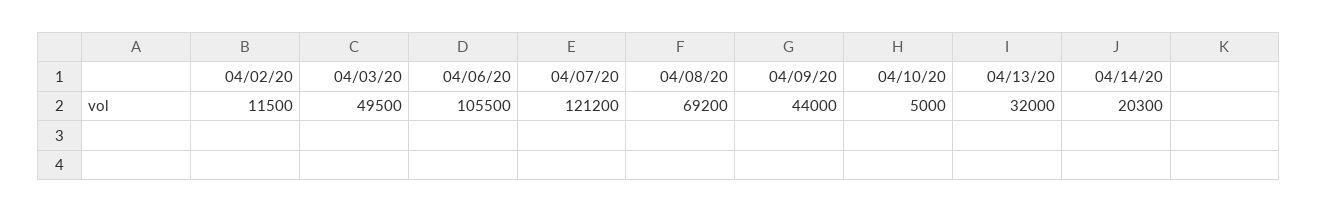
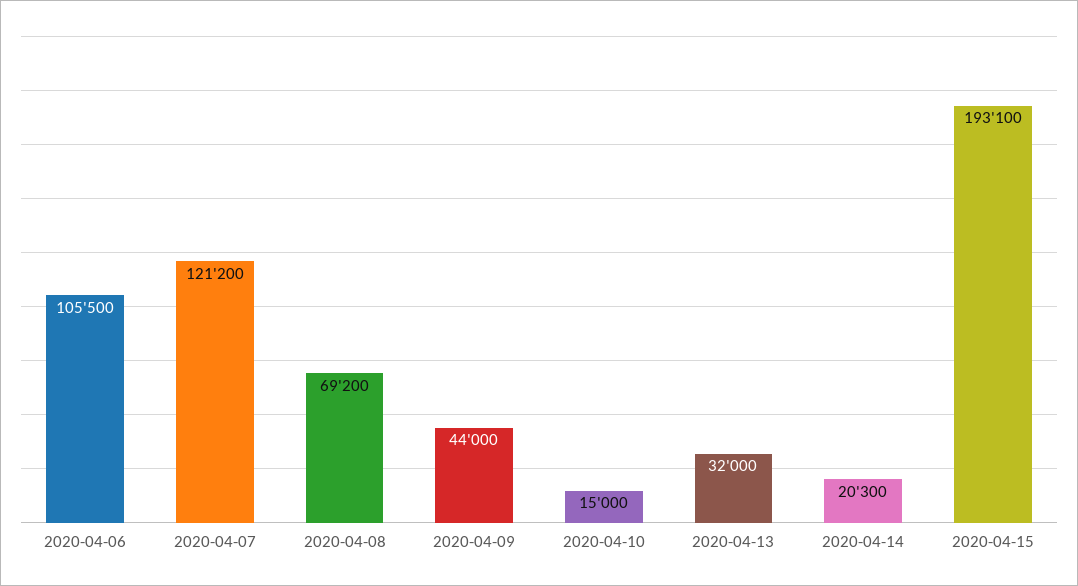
04/02/20: 11500 -> none
04/03/20: 49500 -> none
04/10/20: 5000 -> 15000
2020-04-15: none -> 193100

